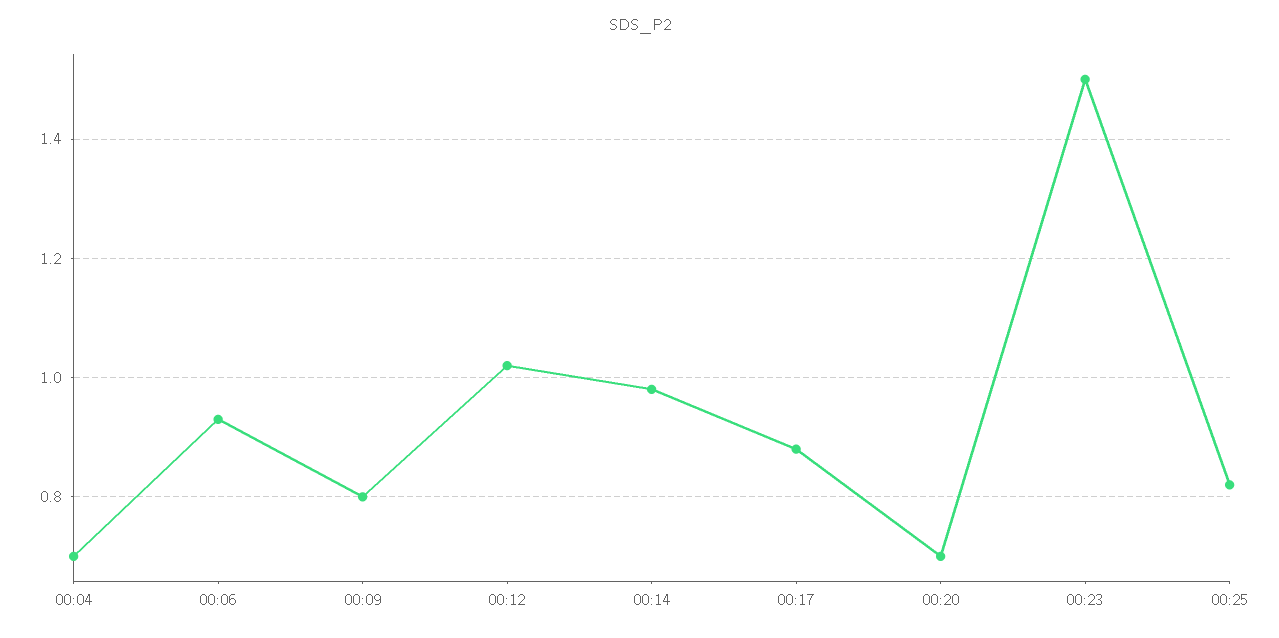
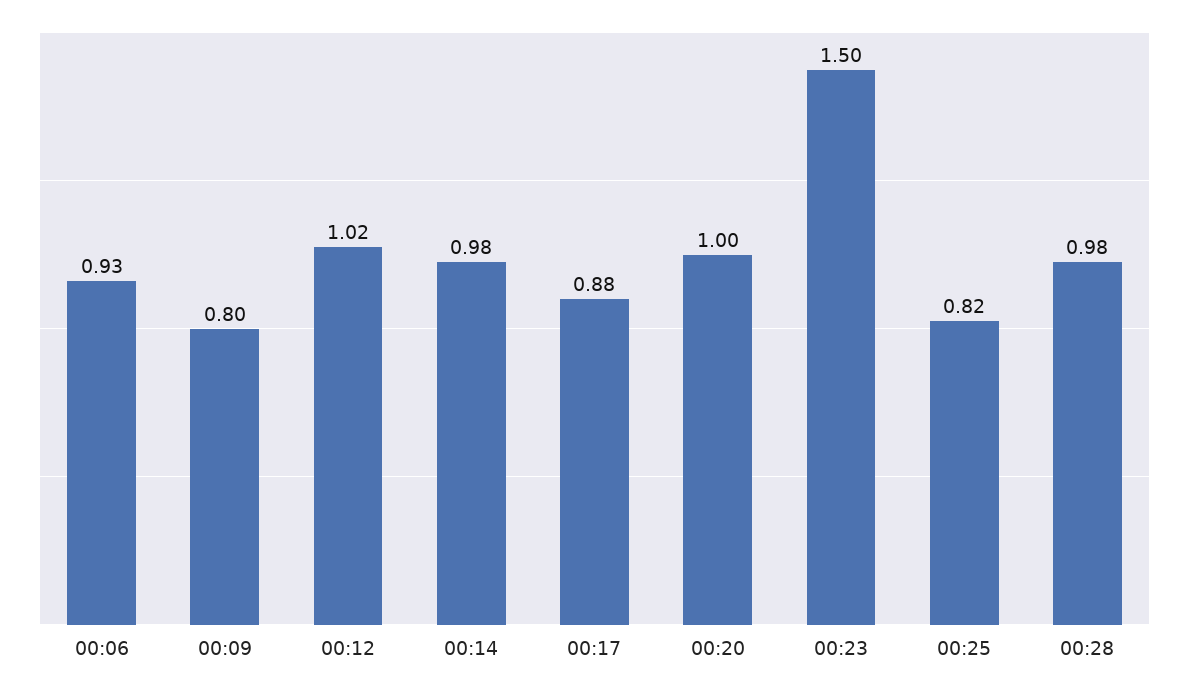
00:04: 0.7 -> none
00:20: 0.7 -> 1
00:28: none -> 0.98

